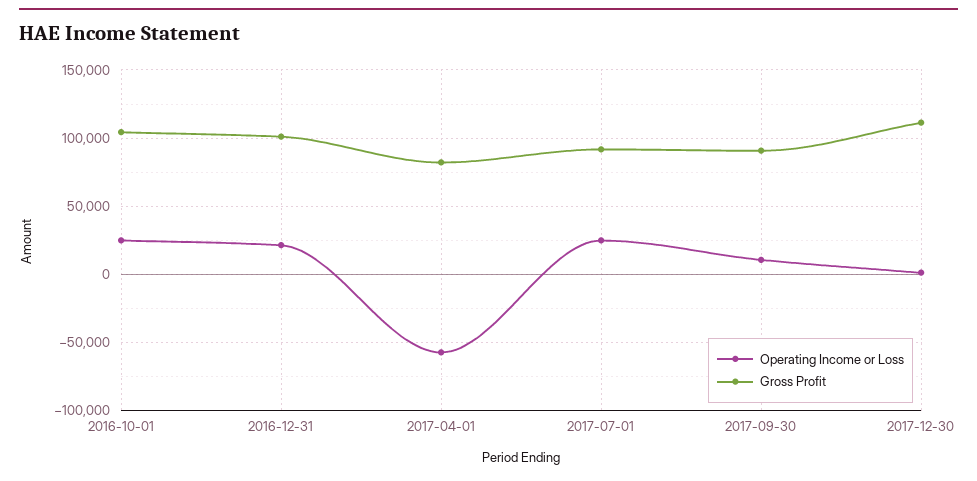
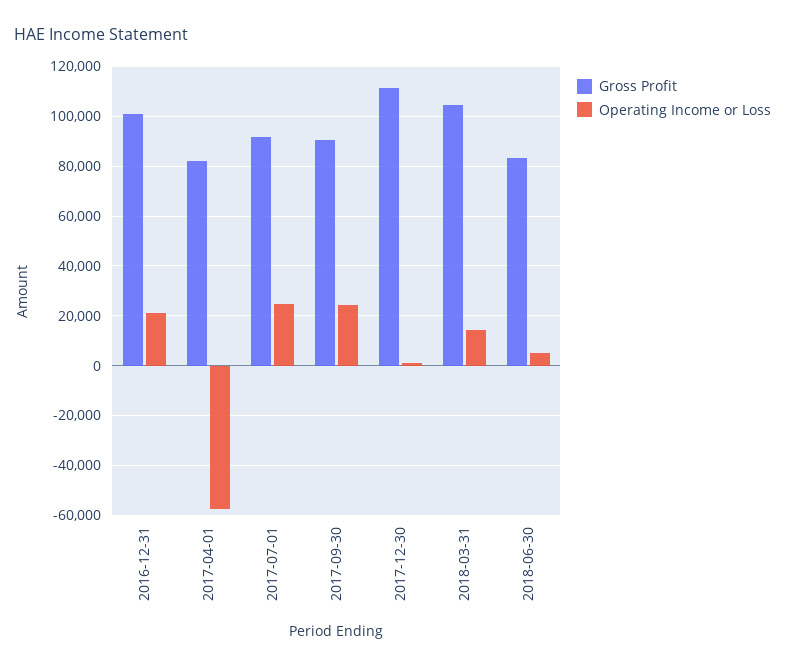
Operating Income or Loss, 2016-10-01: 25000 -> none
Gross Profit, 2016-10-01: 105000 -> none
Operating Income or Loss, 2017-09-30: 10000 -> 25000
Gross Profit, 2018-03-31: none -> 105000
Operating Income or Loss, 2018-03-31: none -> 15000
Gross Profit, 2018-06-30: none -> 82500
Operating Income or Loss, 2018-06-30: none -> 5000

